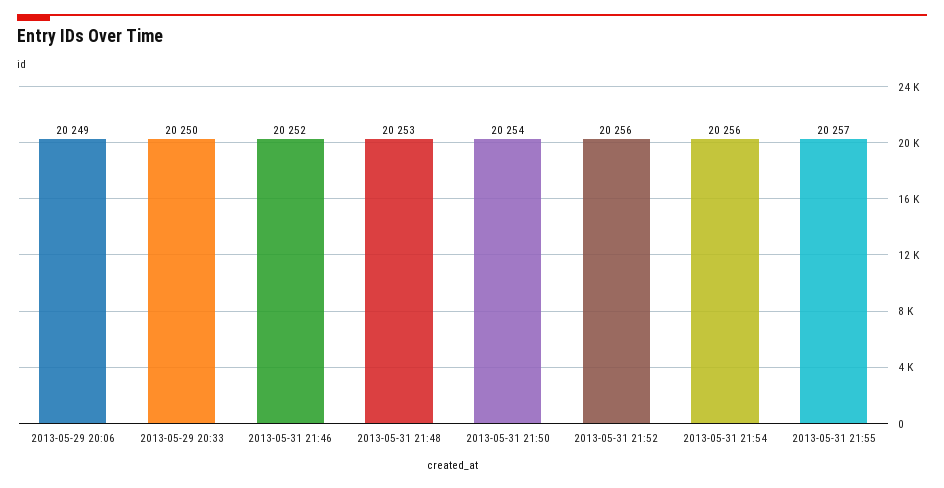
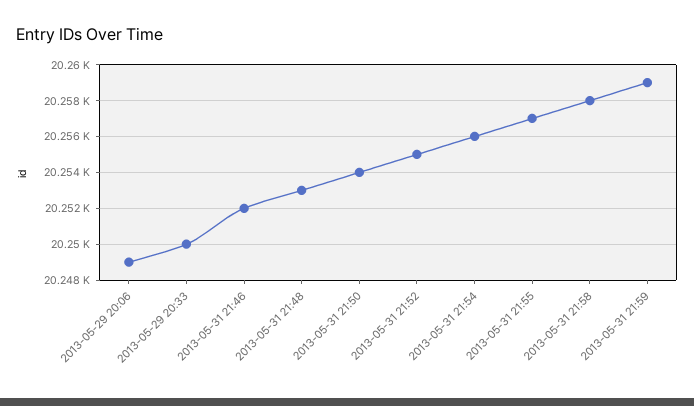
2013-05-31 21:52: 20256 -> 20255
2013-05-31 21:58: none -> 20258
2013-05-31 21:59: none -> 20259

